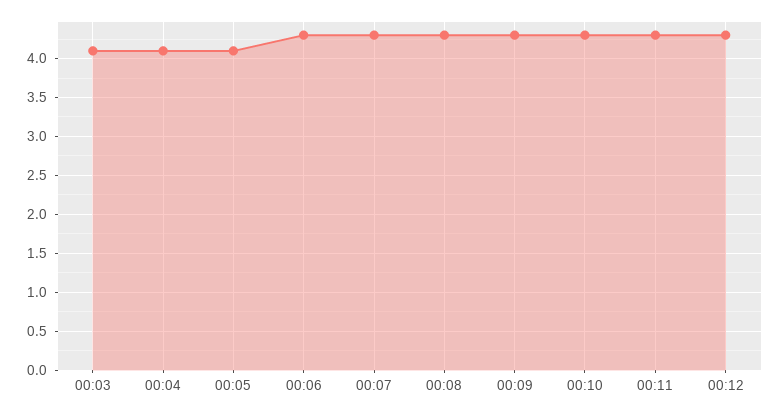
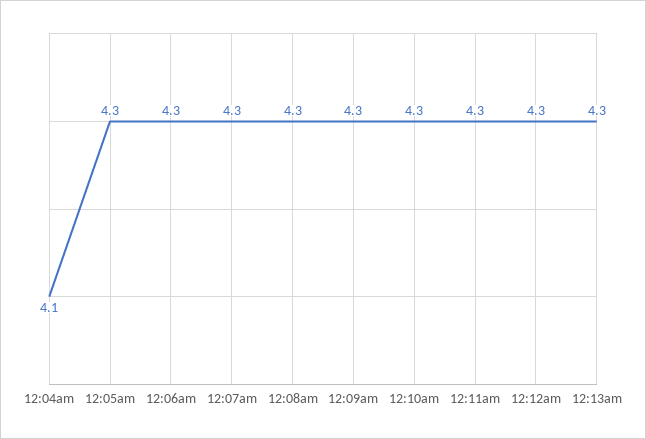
00:03: 4.1 -> none
00:05: 4.1 -> 4.3
12:13am: none -> 4.3

